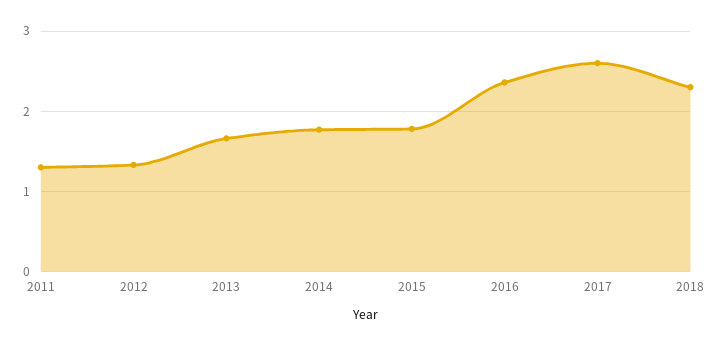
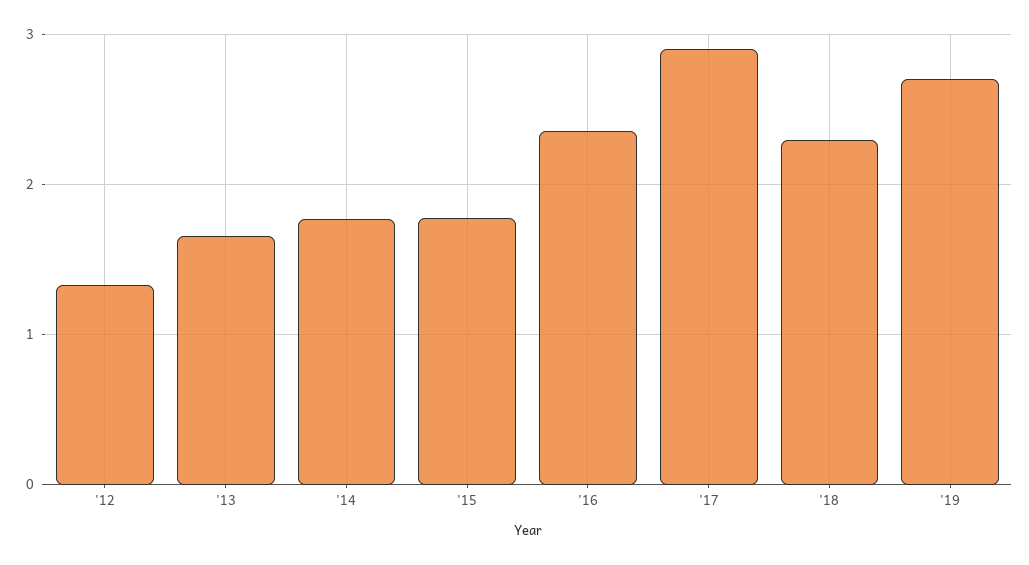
2011: 1.3 -> none
2017: 2.6 -> 2.9
'19: none -> 2.7

